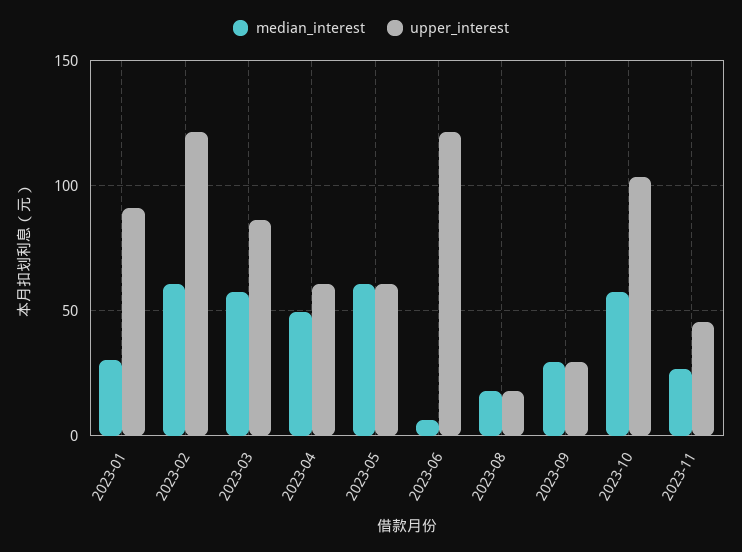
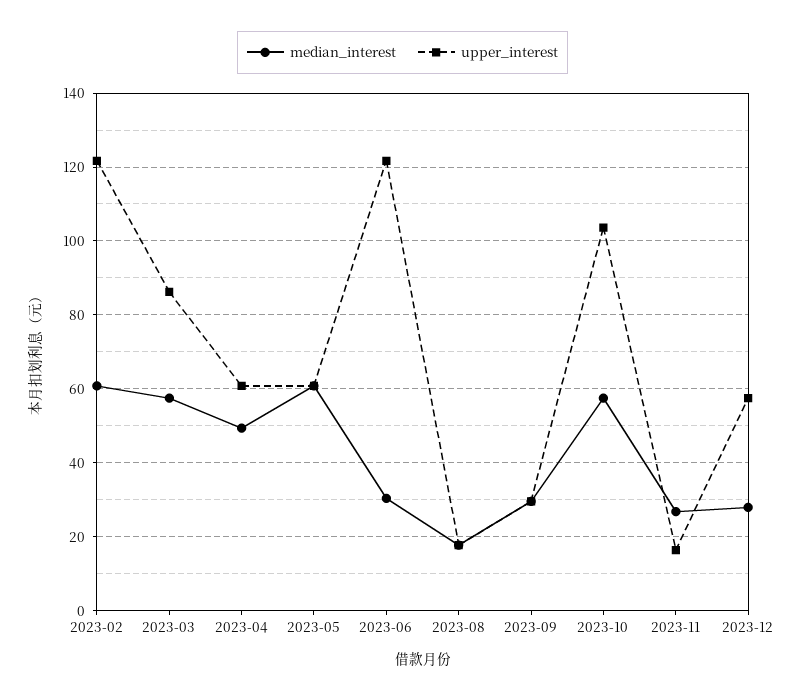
median_interest, 2023-01: 30 -> none
upper_interest, 2023-01: 90 -> none
median_interest, 2023-06: 5 -> 30
upper_interest, 2023-11: 45 -> 16
median_interest, 2023-12: none -> 28
upper_interest, 2023-12: none -> 58

